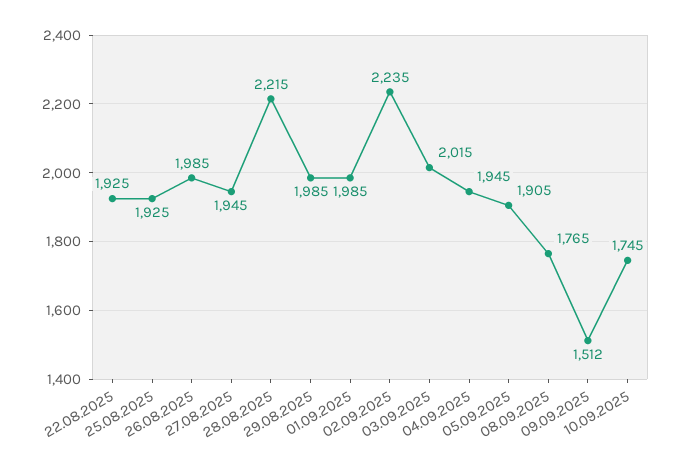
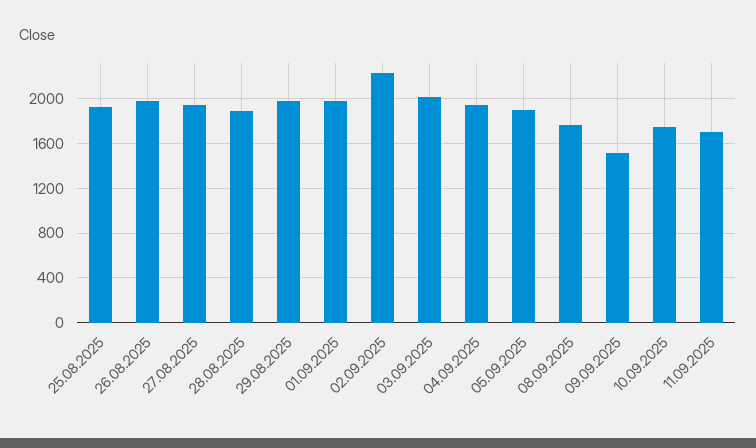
22.08.2025: 1925 -> none
28.08.2025: 2215 -> 1900
11.09.2025: none -> 1700

